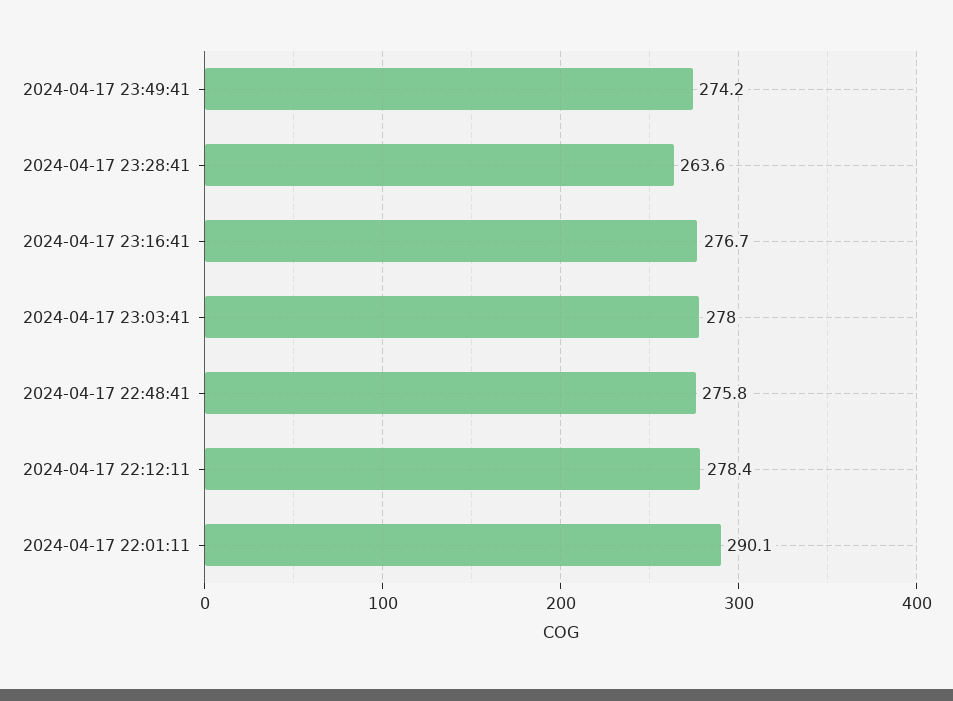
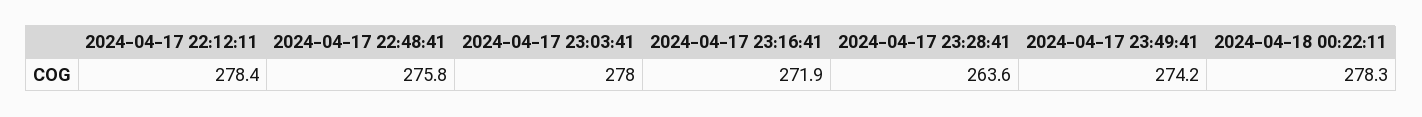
2024-04-17 23:16:41: 276.7 -> 271.9
2024-04-17 22:01:11: 290.1 -> none
2024-04-18 00:22:11: none -> 278.3

